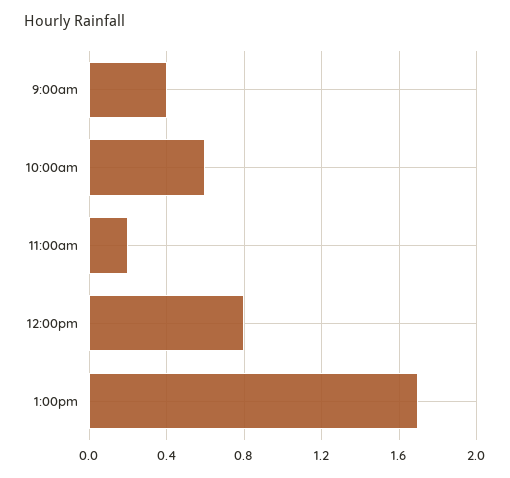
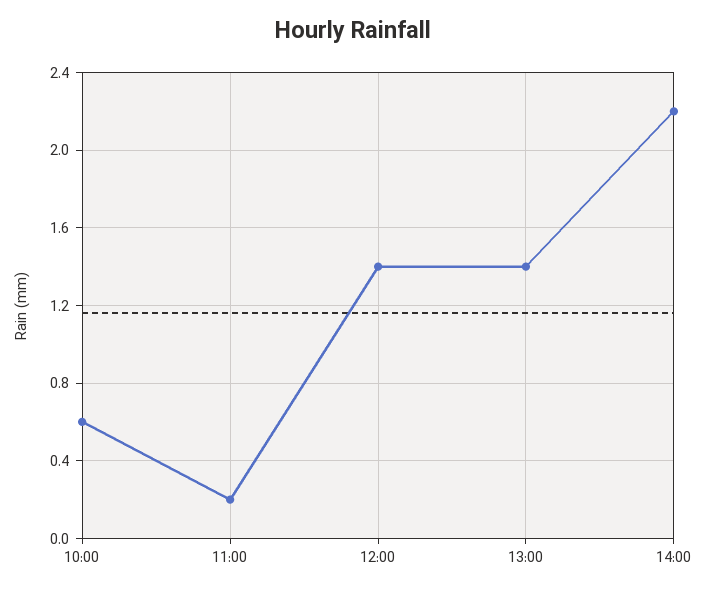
9:00am: 0.4 -> none
12:00pm: 0.8 -> 1.4
1:00pm: 1.7 -> 1.4
14:00: none -> 2.2

